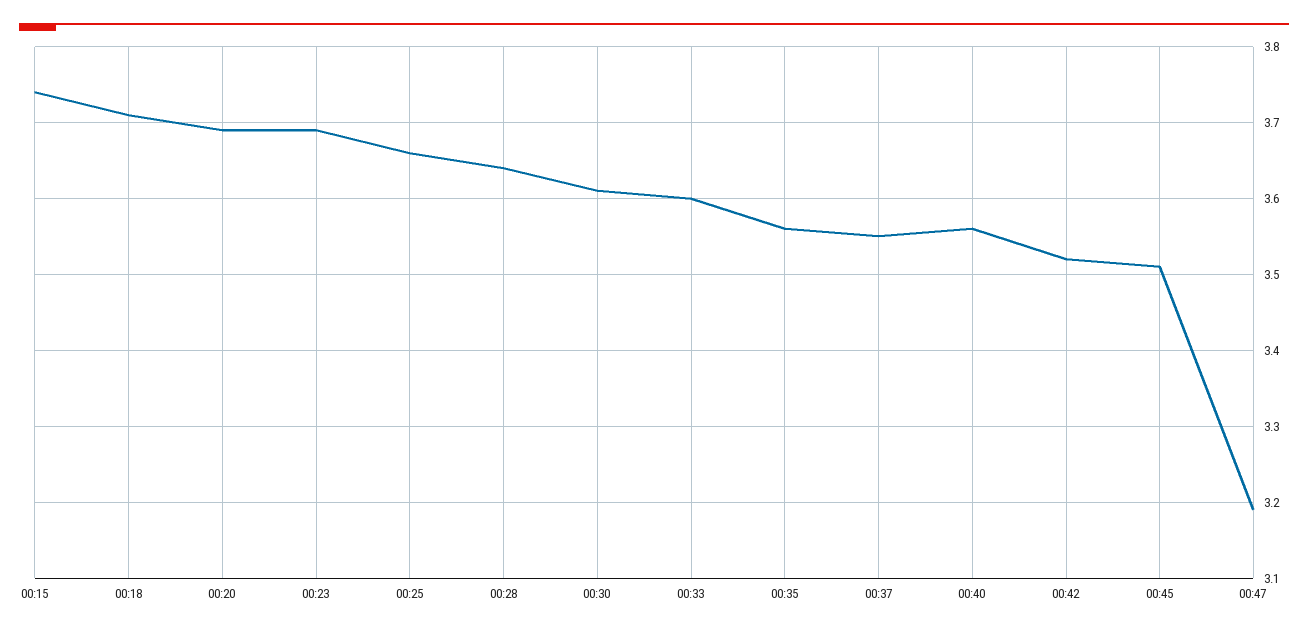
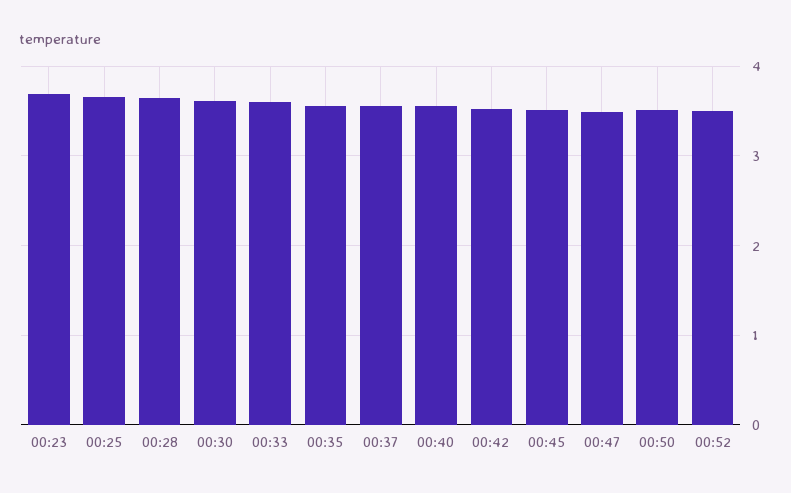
00:15: 3.74 -> none
00:18: 3.71 -> none
00:20: 3.69 -> none
00:47: 3.19 -> 3.5
00:50: none -> 3.5
00:52: none -> 3.5

